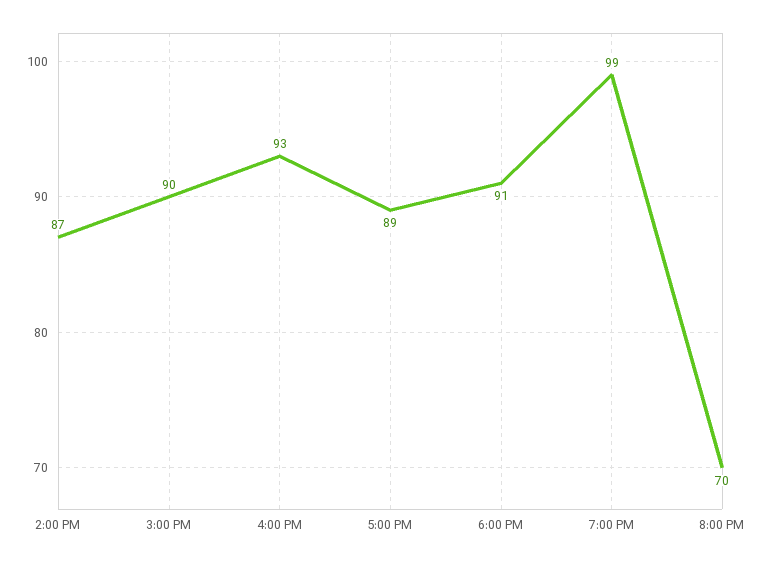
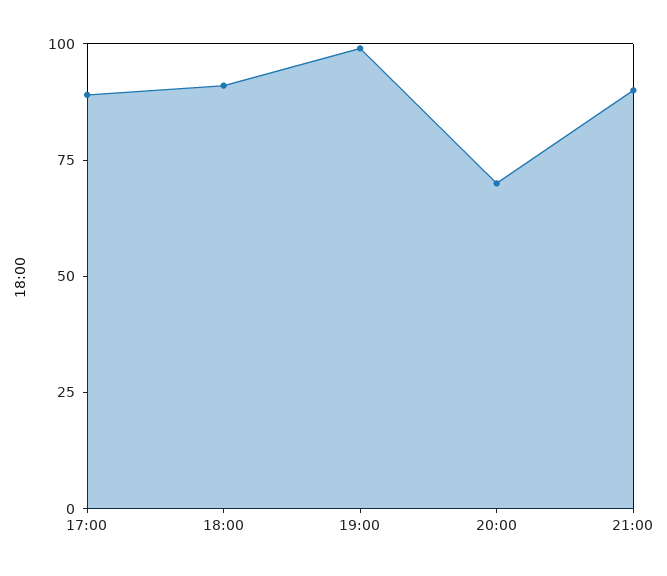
2:00 PM: 87 -> none
3:00 PM: 90 -> none
4:00 PM: 93 -> none
21:00: none -> 90

